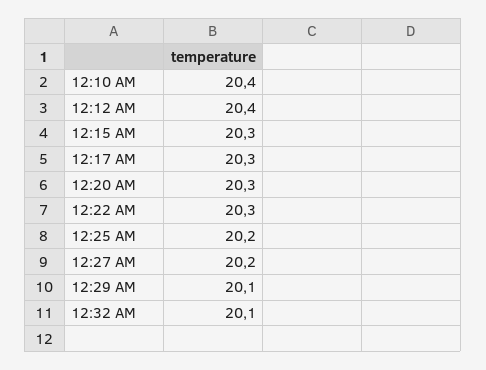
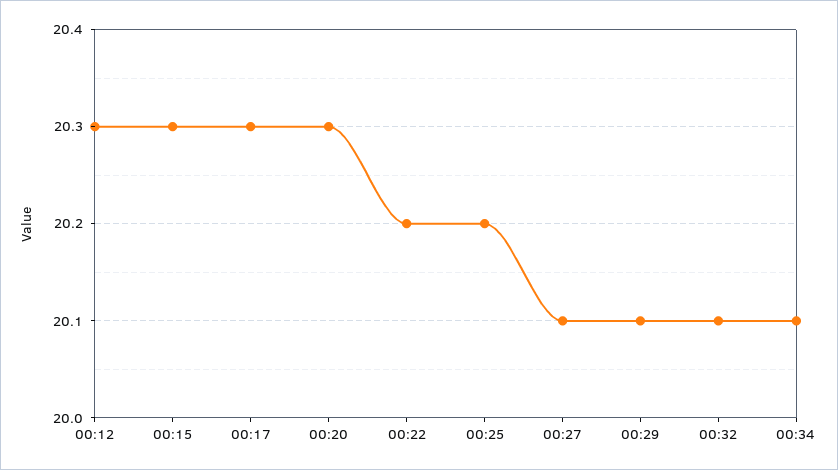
12:10 AM: 20.4 -> none
12:12 AM: 20.4 -> 20.3
12:22 AM: 20.3 -> 20.2
12:27 AM: 20.2 -> 20.1
00:34: none -> 20.1

